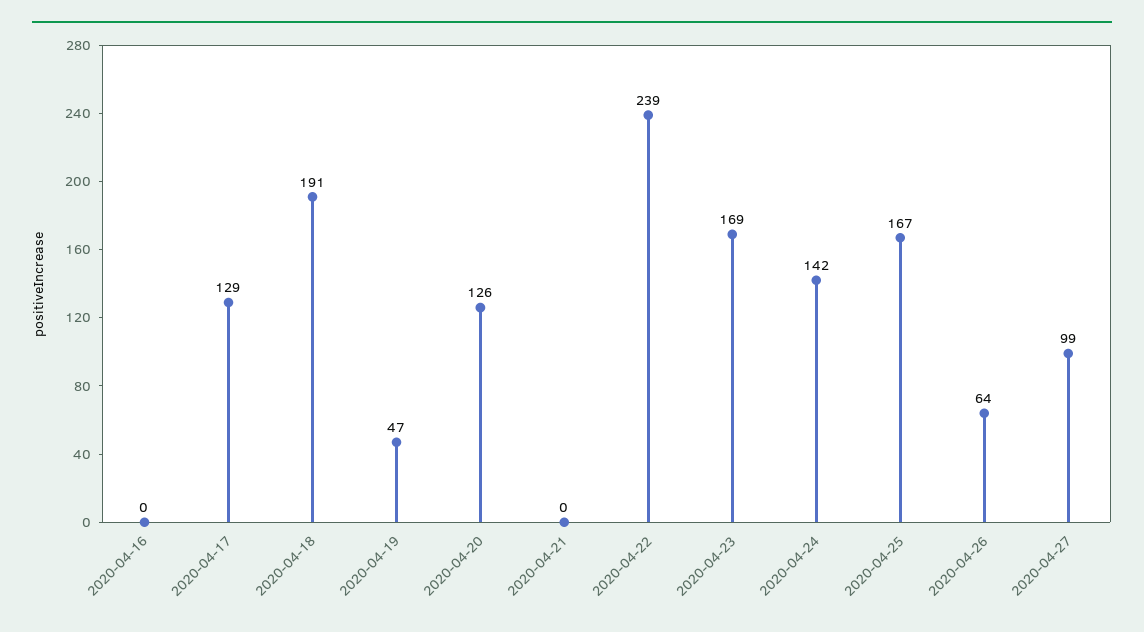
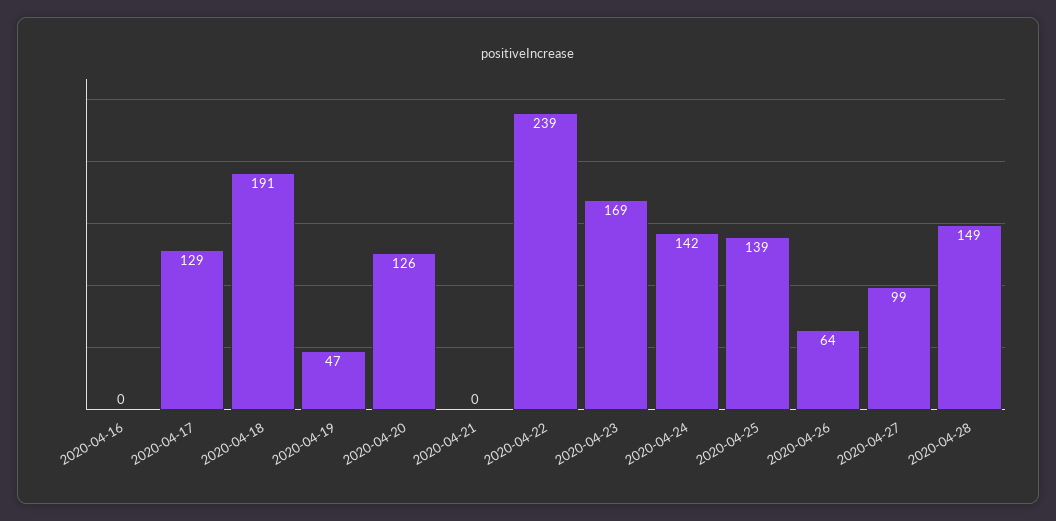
2020-04-25: 167 -> 139
2020-04-28: none -> 149

